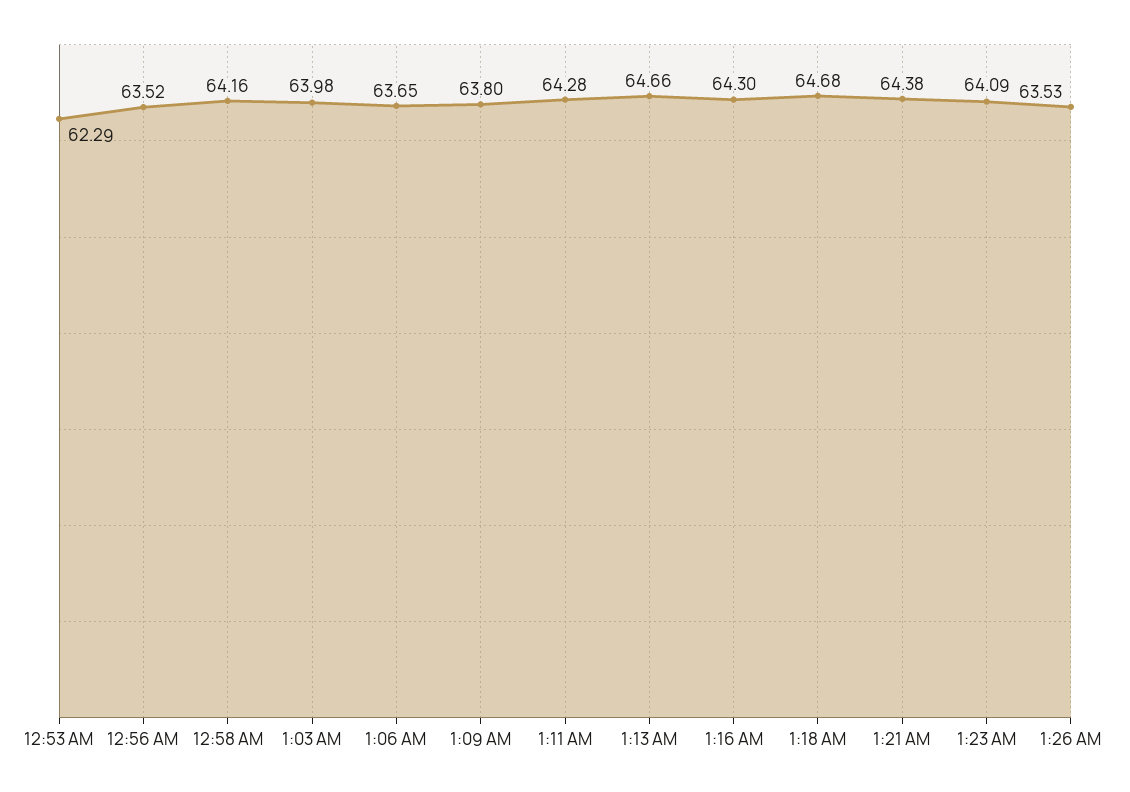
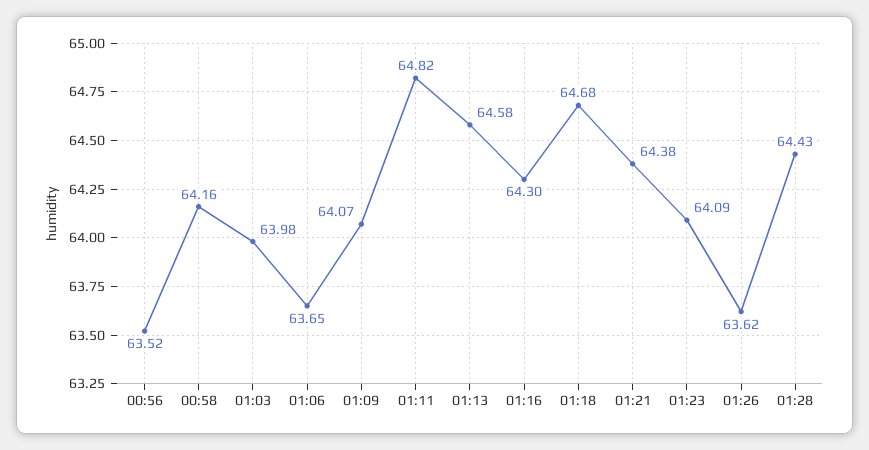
12:53 AM: 62.29 -> none
1:09 AM: 63.8 -> 64.07
1:11 AM: 64.28 -> 64.82
1:13 AM: 64.66 -> 64.58
1:26 AM: 63.53 -> 63.62
01:28: none -> 64.43

